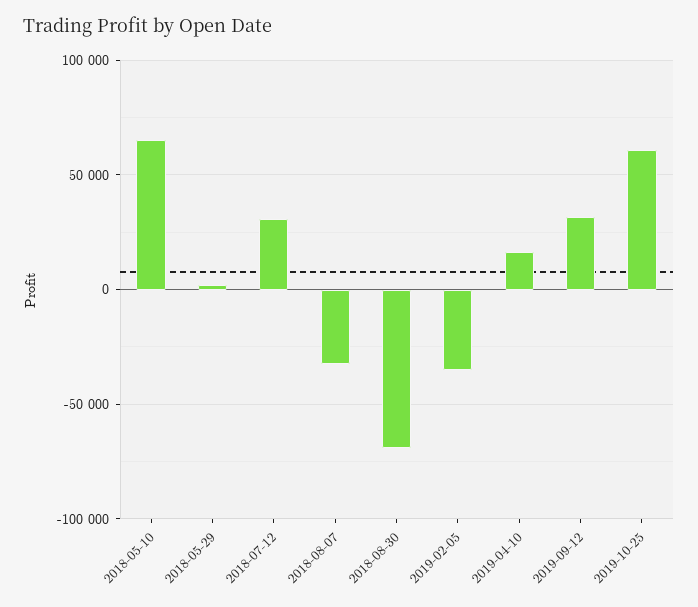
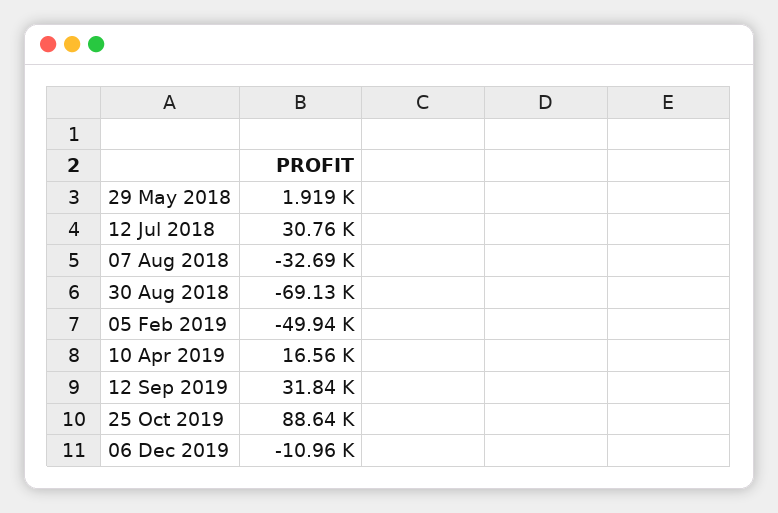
2018-05-10: 65000 -> none
2019-02-05: -35000 -> -49940
2019-10-25: 60000 -> 88640
06 Dec 2019: none -> -10960

